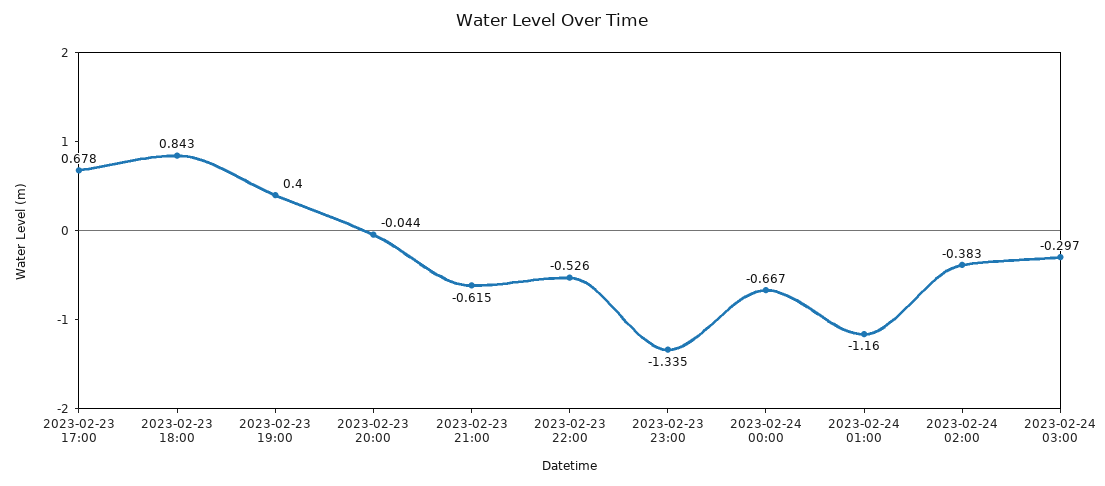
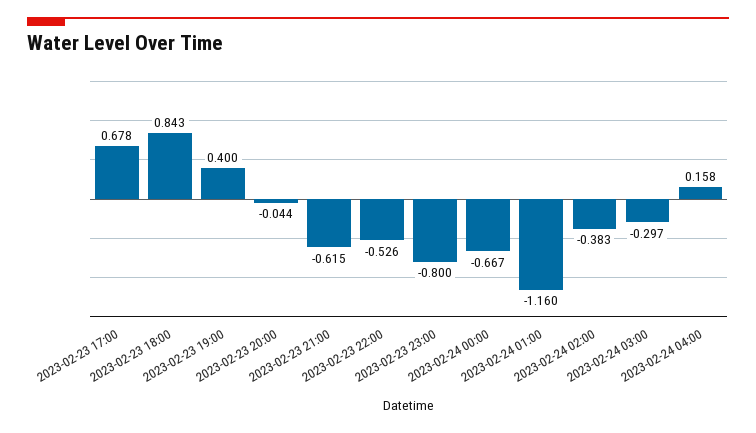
2023-02-23 23:00: -1.335 -> -0.8
2023-02-24 04:00: none -> 0.158

